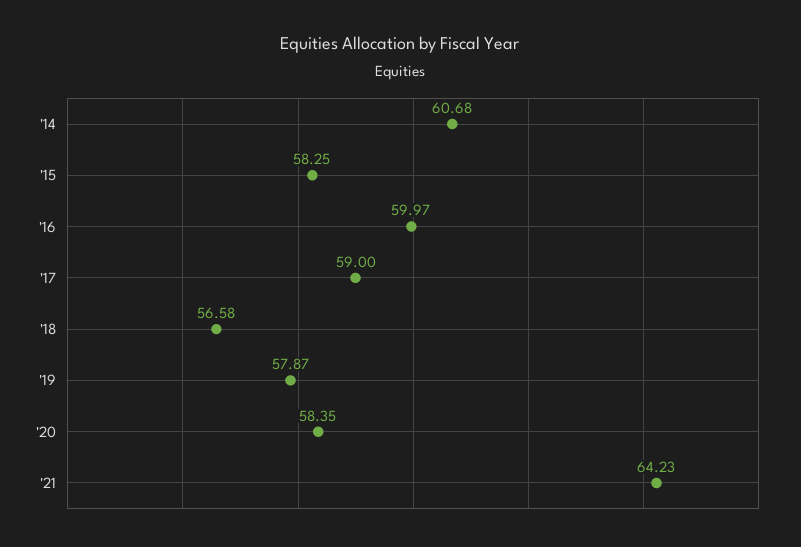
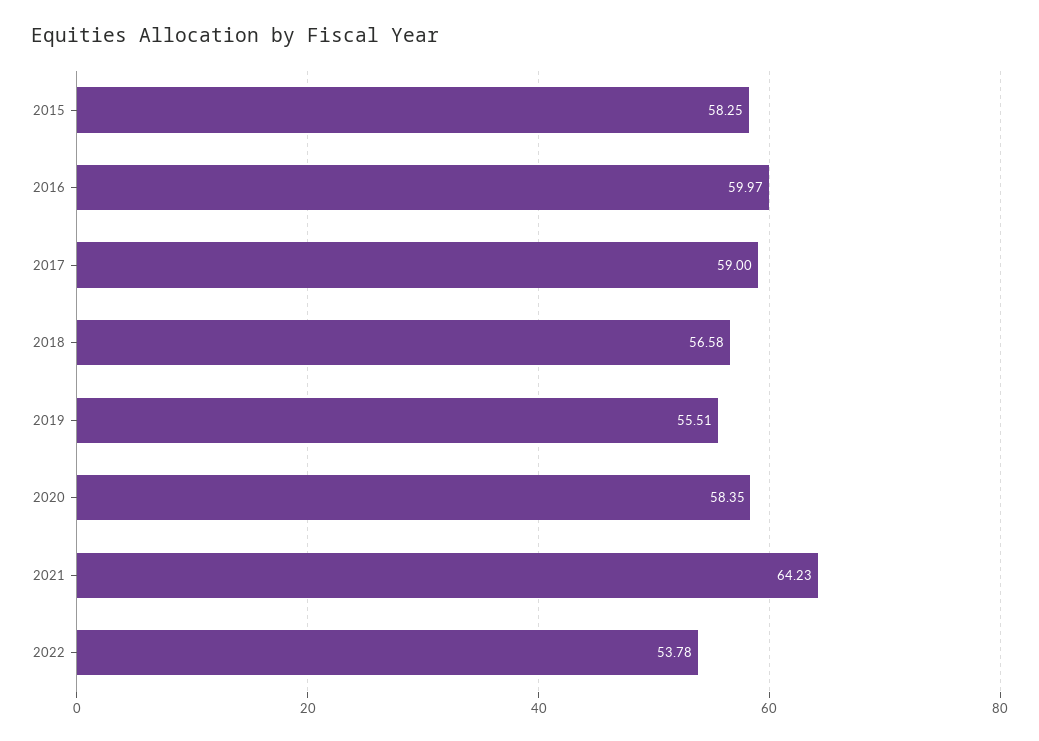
'14: 60.68 -> none
'19: 57.87 -> 55.51
2022: none -> 53.78

